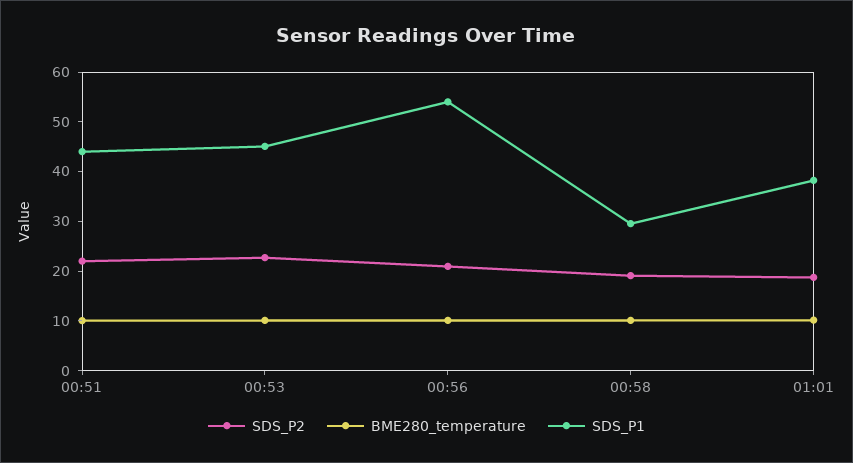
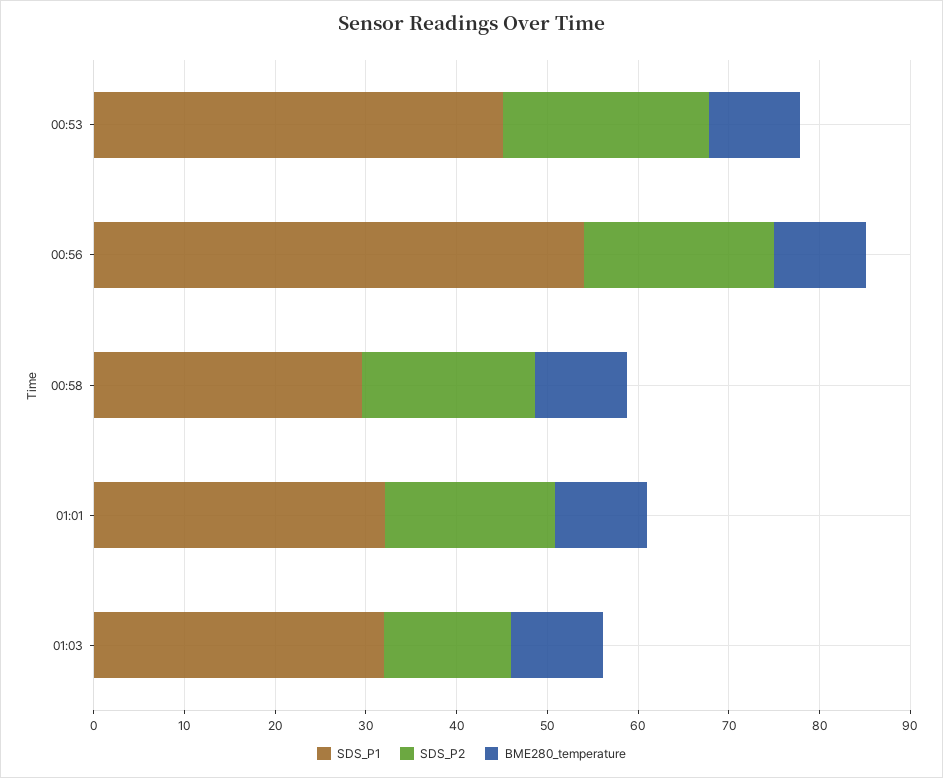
SDS_P2, 00:51: 22 -> none
BME280_temperature, 00:51: 10 -> none
SDS_P1, 00:51: 44 -> none
SDS_P1, 01:01: 38 -> 32
SDS_P1, 01:03: none -> 32
SDS_P2, 01:03: none -> 14
BME280_temperature, 01:03: none -> 10

